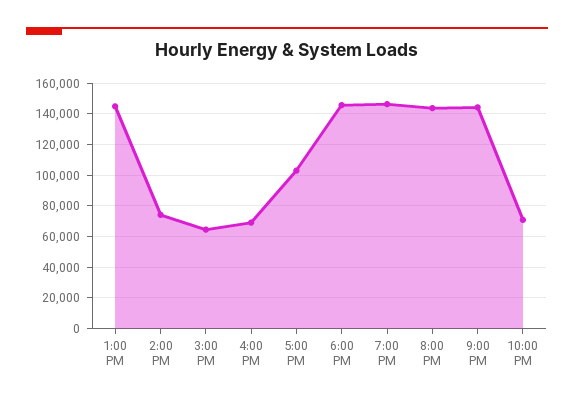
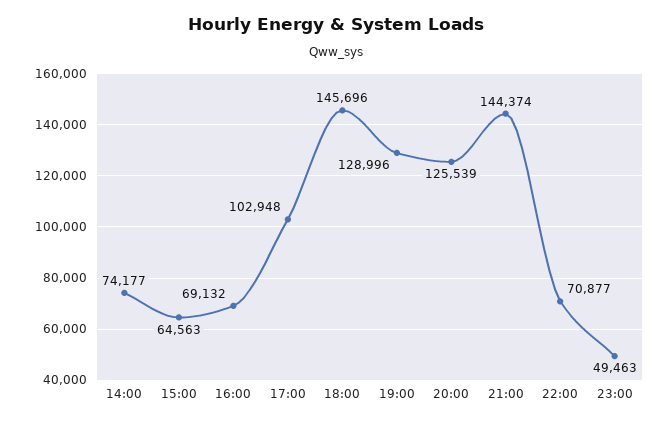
1:00 PM: 145000 -> none
7:00 PM: 145000 -> 128996
8:00 PM: 145000 -> 125539
23:00: none -> 49463

